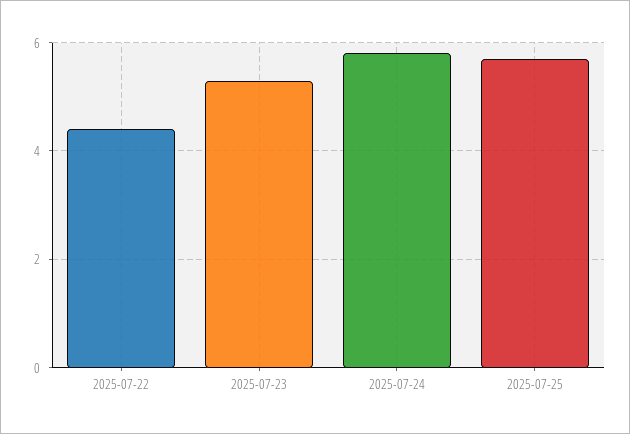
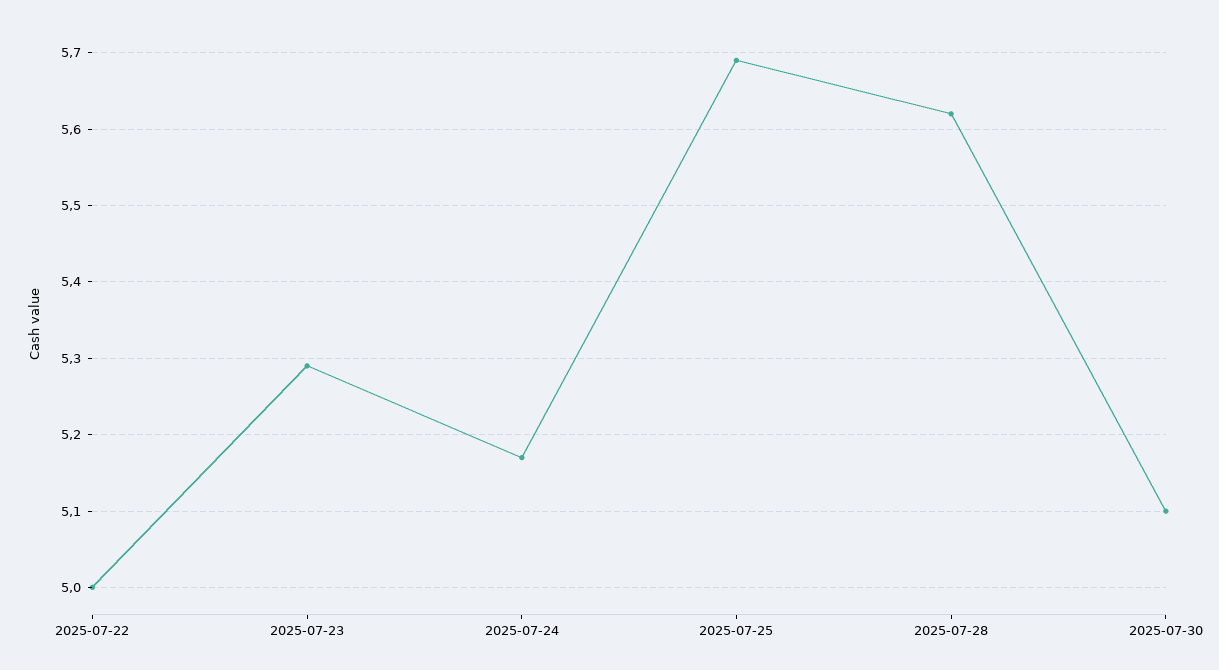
2025-07-22: 4.4 -> 5
2025-07-24: 5.8 -> 5.17
2025-07-28: none -> 5.62
2025-07-30: none -> 5.1

